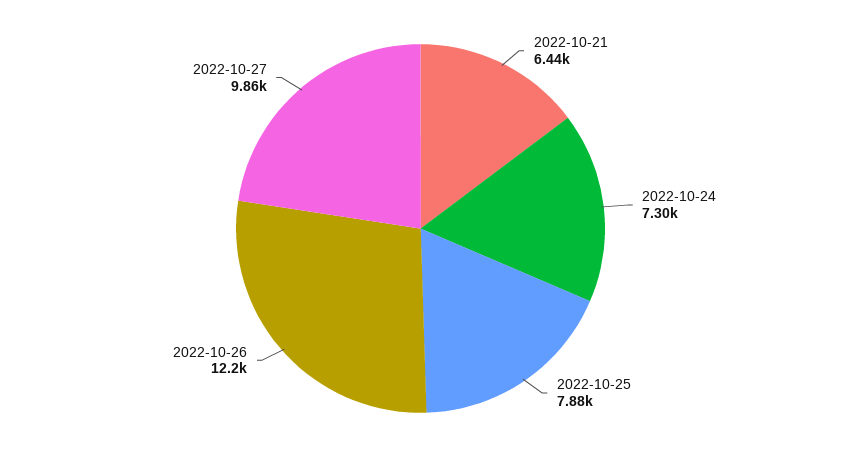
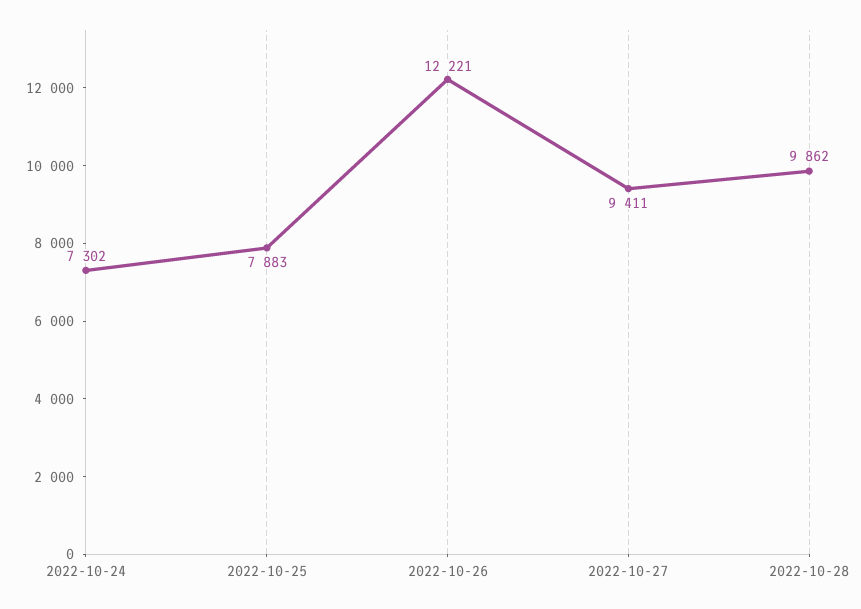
2022-10-21: 6440 -> none
2022-10-27: 9860 -> 9411
2022-10-28: none -> 9862

